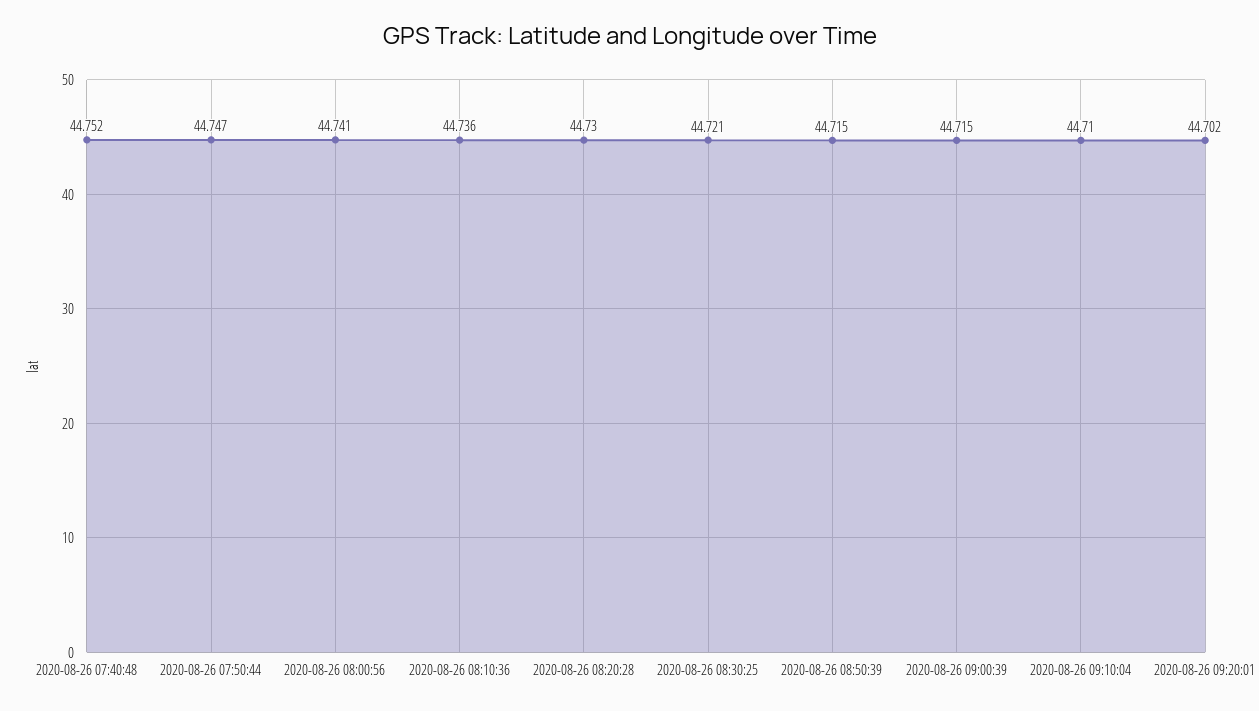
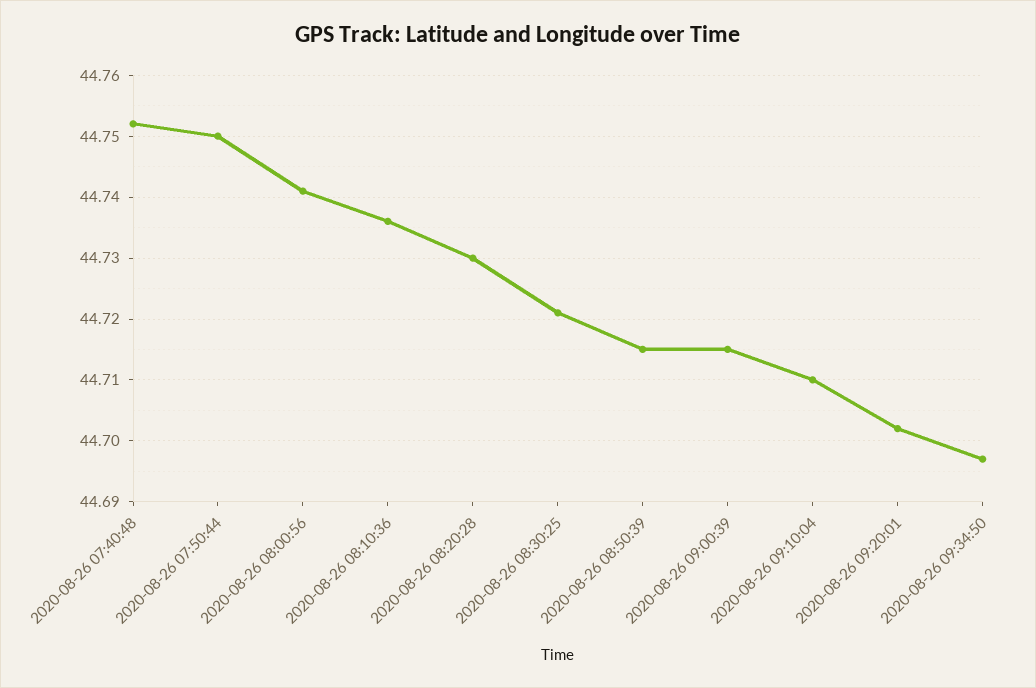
2020-08-26 07:50:44: 44.747 -> 44.75
2020-08-26 09:34:50: none -> 44.697

